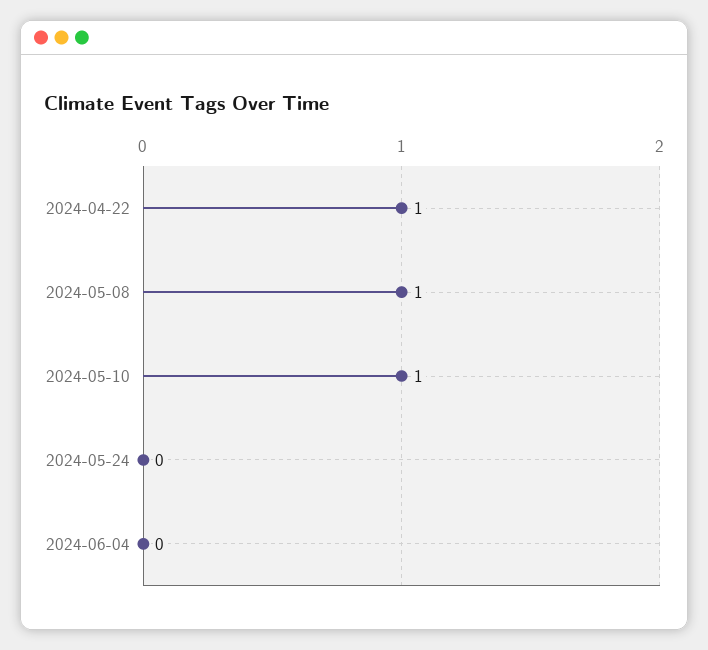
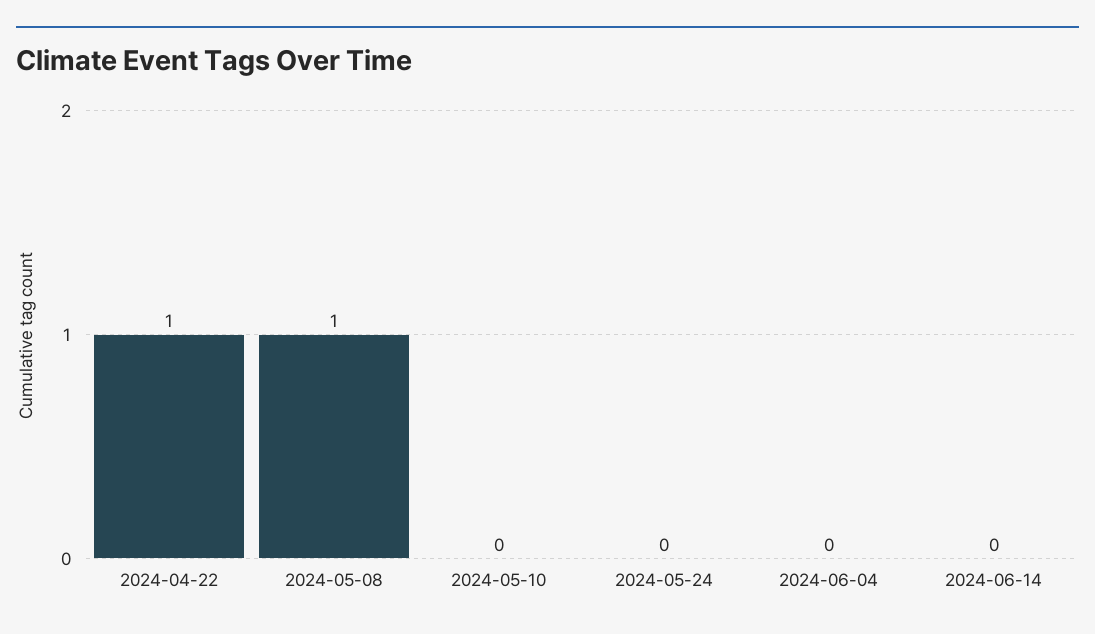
2024-05-10: 1 -> 0
2024-06-14: none -> 0

